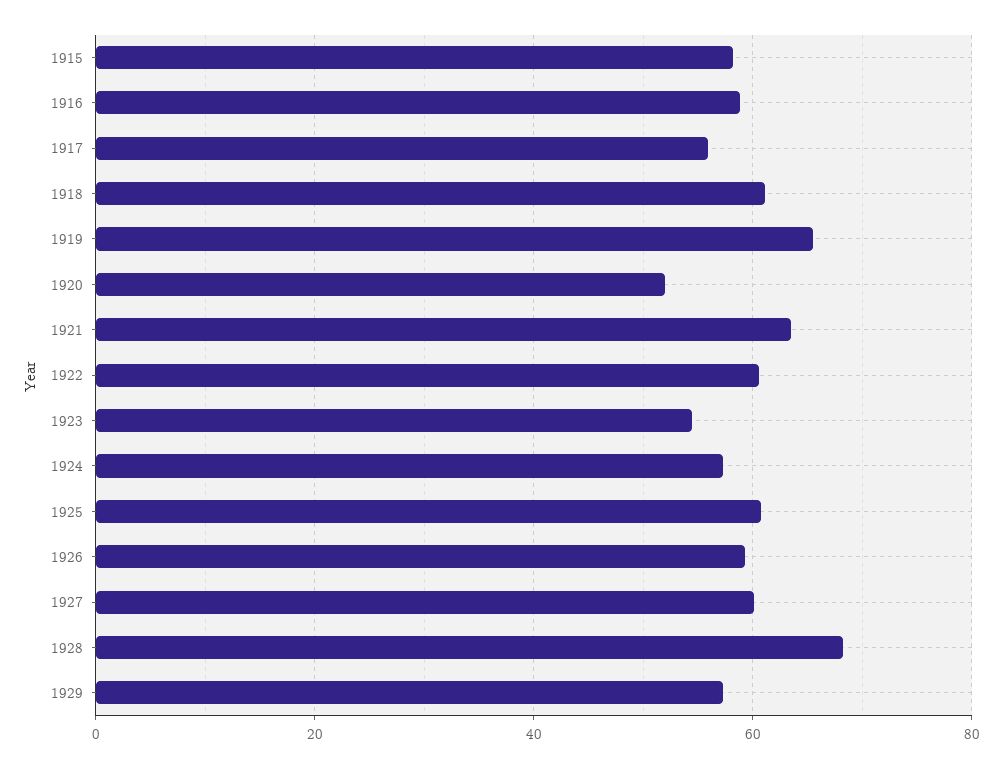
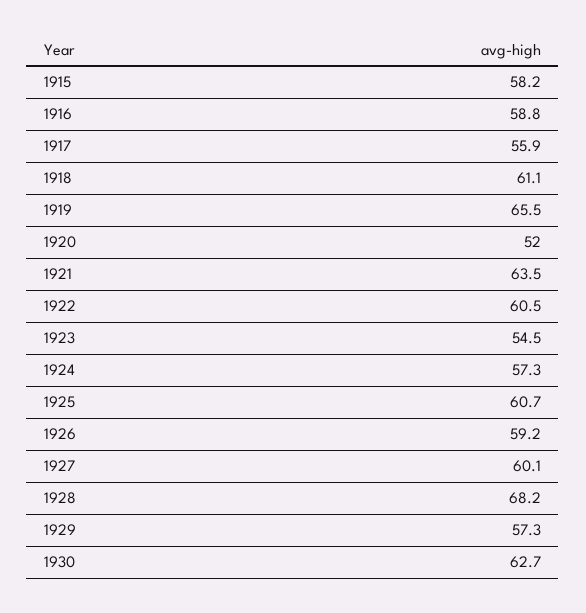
1930: none -> 62.7

